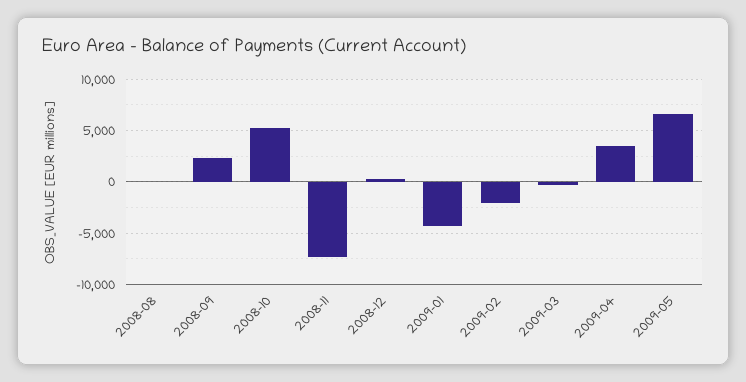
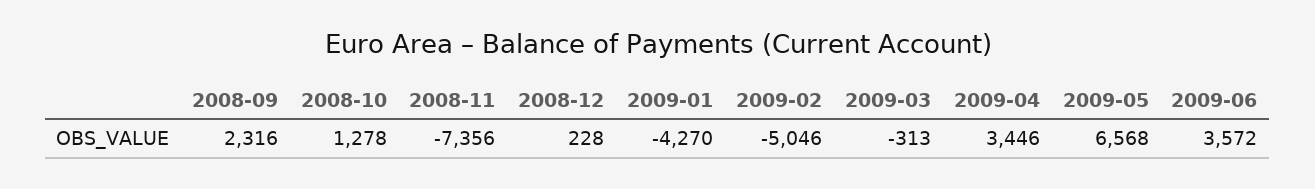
2008-08: 0 -> none
2008-10: 5000 -> 1278
2009-02: -2000 -> -5046
2009-06: none -> 3572

